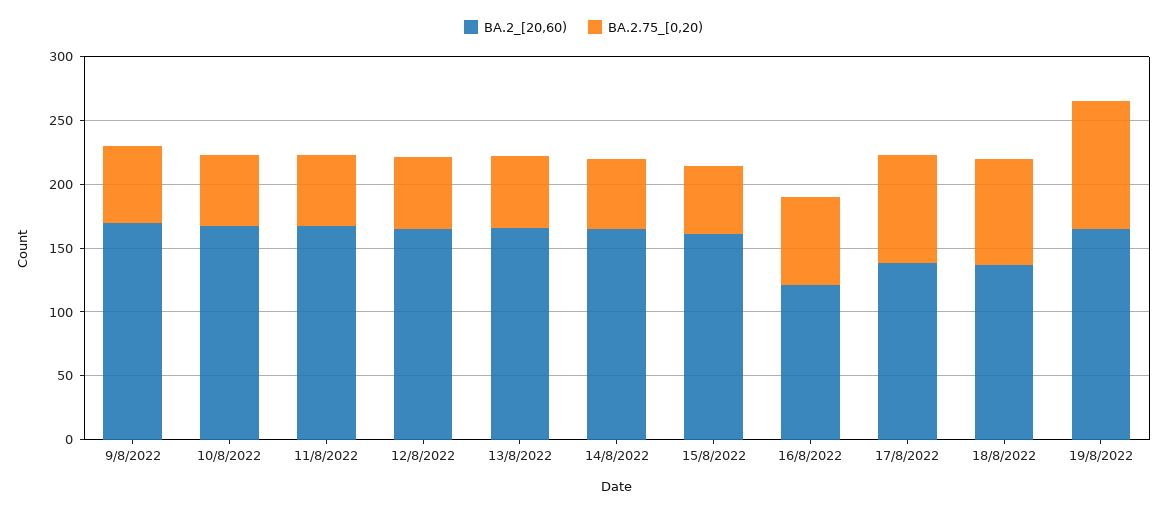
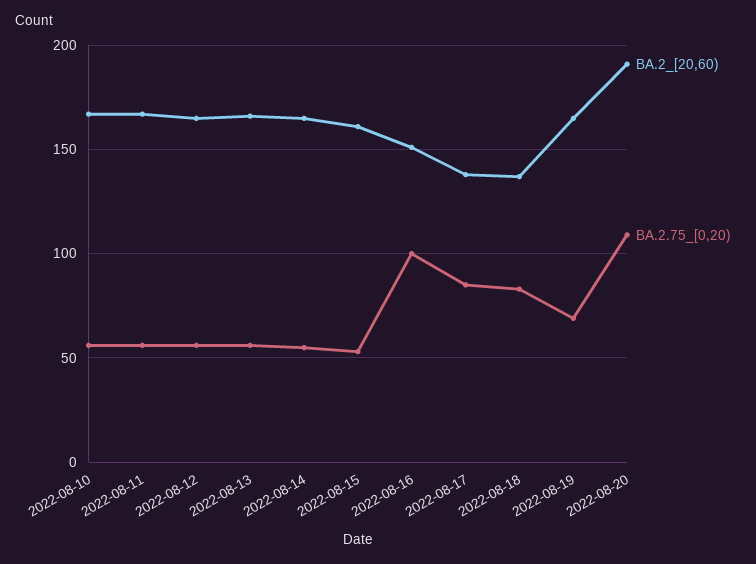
BA.2_[20,60), 9/8/2022: 170 -> none
BA.2.75_[0,20), 9/8/2022: 60 -> none
BA.2_[20,60), 16/8/2022: 120 -> 150
BA.2.75_[0,20), 16/8/2022: 70 -> 100
BA.2.75_[0,20), 19/8/2022: 100 -> 70
BA.2_[20,60), 2022-08-20: none -> 190
BA.2.75_[0,20), 2022-08-20: none -> 110

